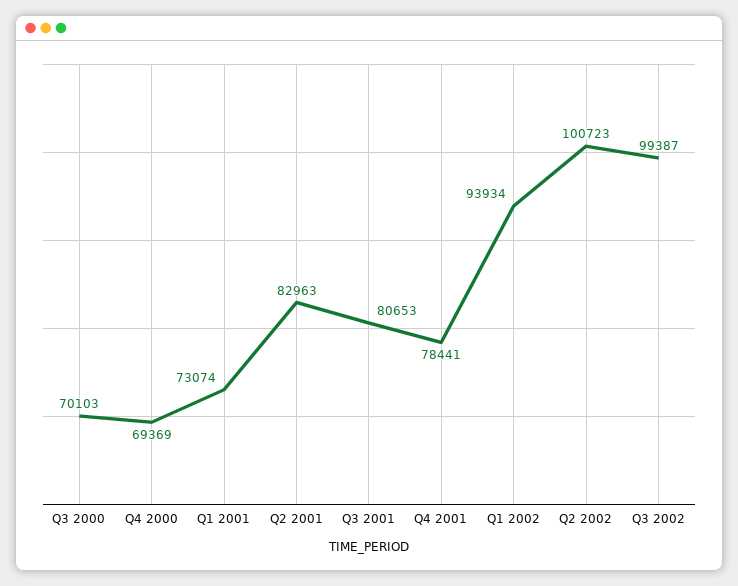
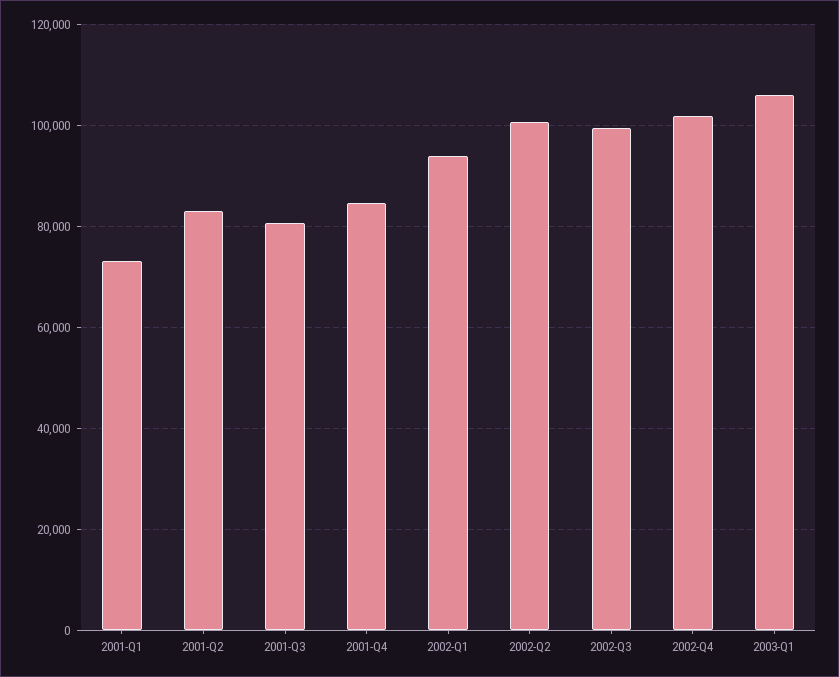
Q3 2000: 70103 -> none
Q4 2000: 69369 -> none
Q4 2001: 78441 -> 84000
2002-Q4: none -> 102000
2003-Q1: none -> 106000

